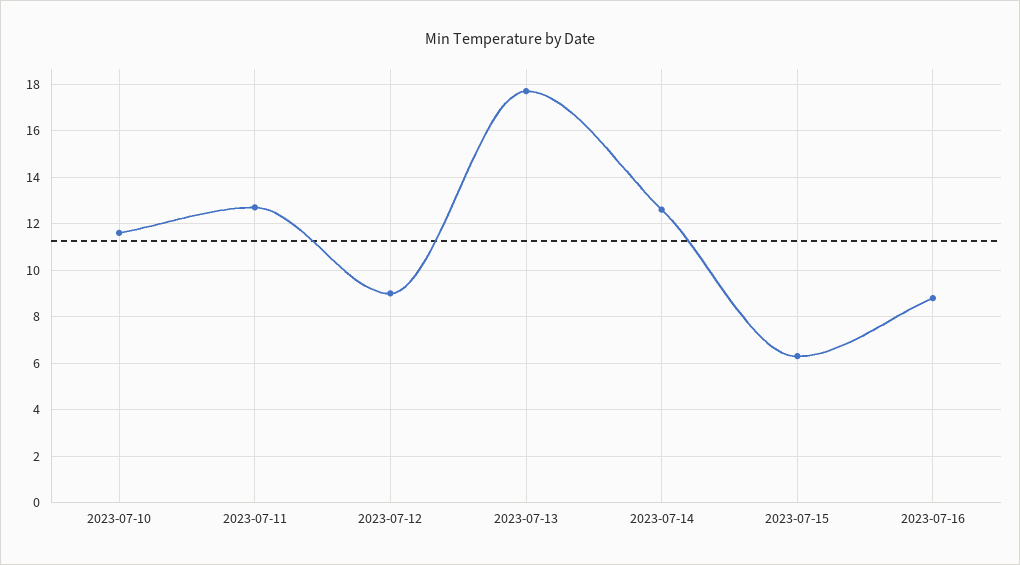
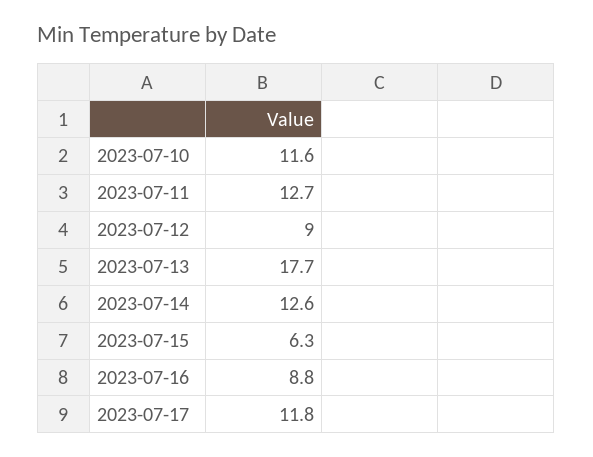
2023-07-17: none -> 11.8

